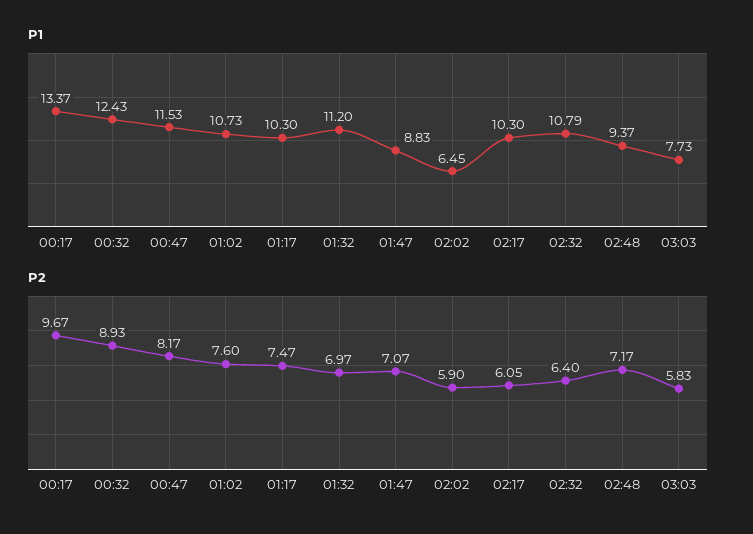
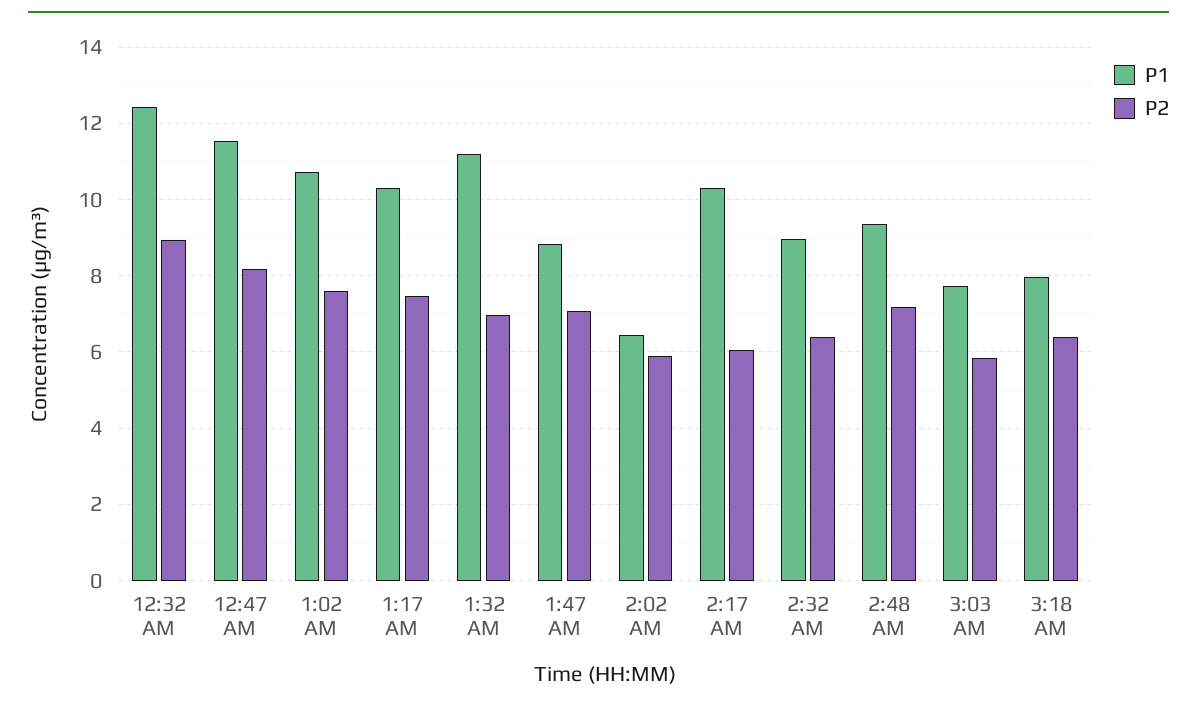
P1, 00:17: 13.37 -> none
P1, 02:32: 10.79 -> 9
P2, 00:17: 9.67 -> none
P1, 3:18 AM: none -> 8
P2, 3:18 AM: none -> 6.4

